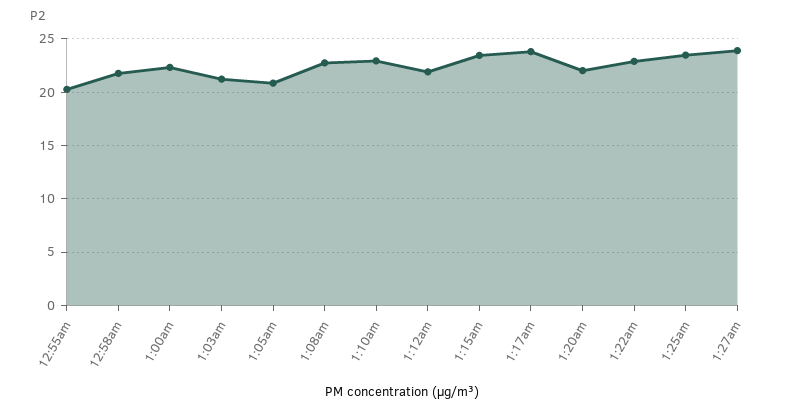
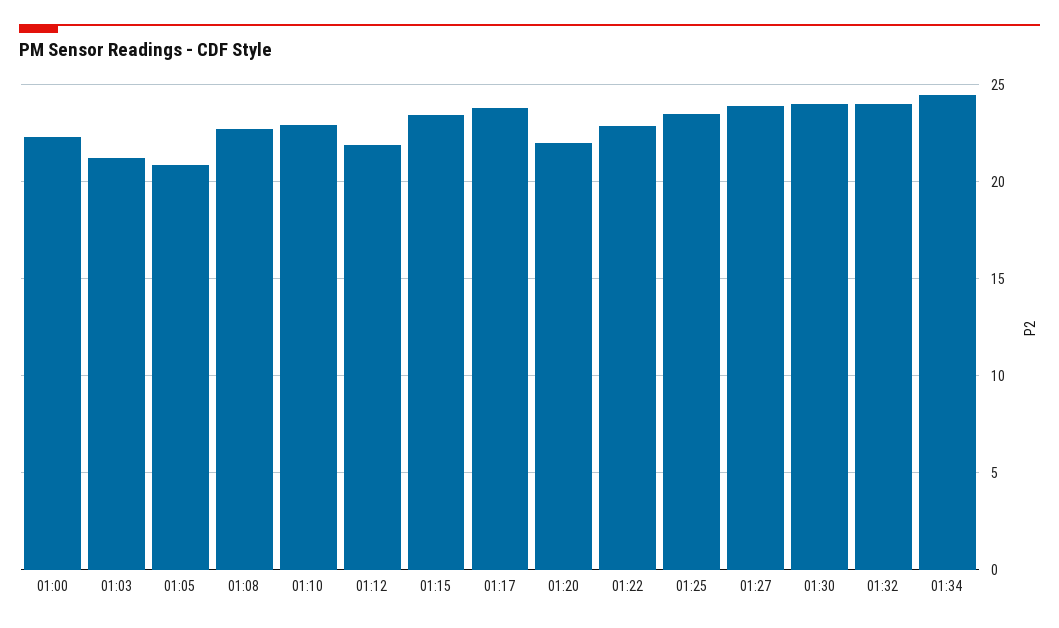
12:55am: 20 -> none
12:58am: 22 -> none
01:30: none -> 24
01:32: none -> 24
01:34: none -> 24.5

